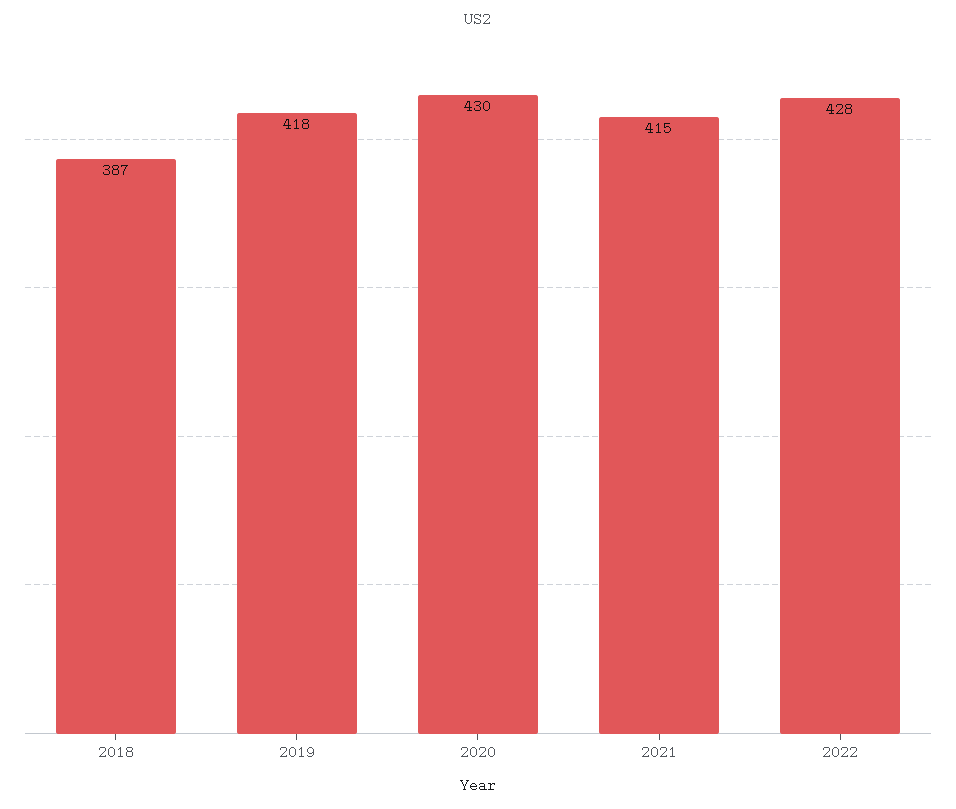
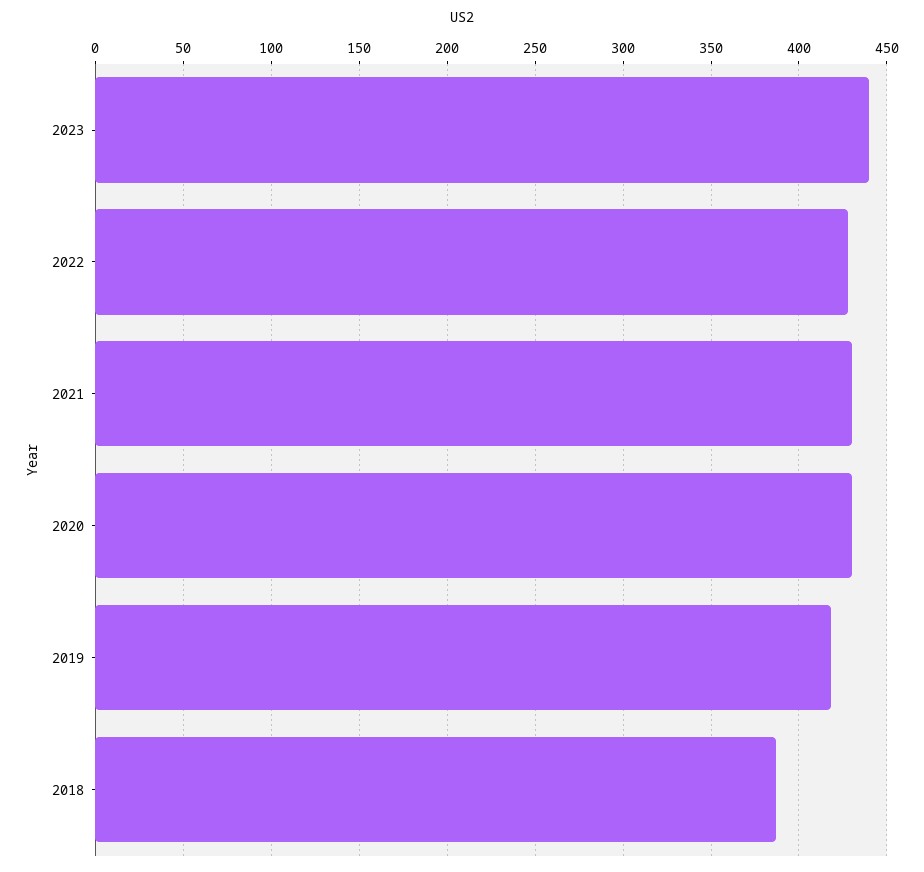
2021: 415 -> 430
2023: none -> 440

